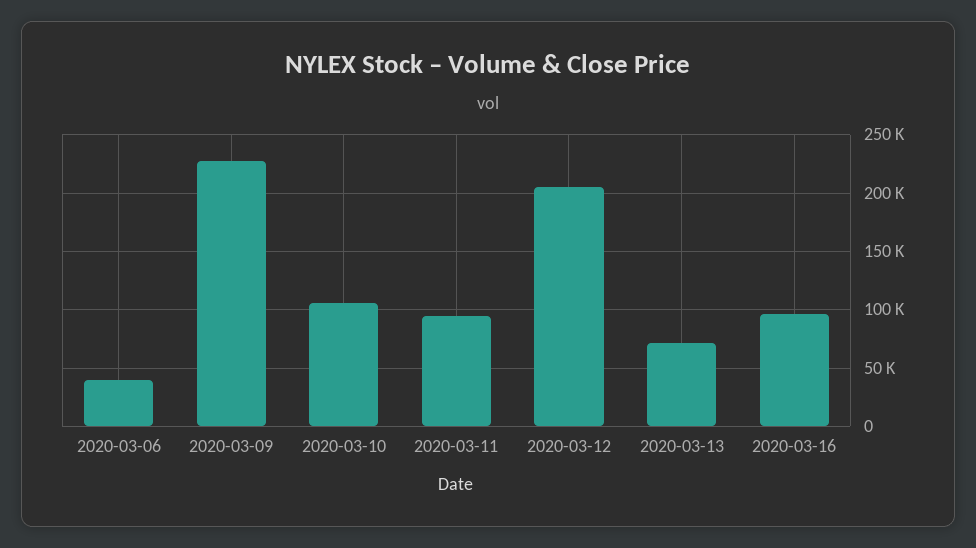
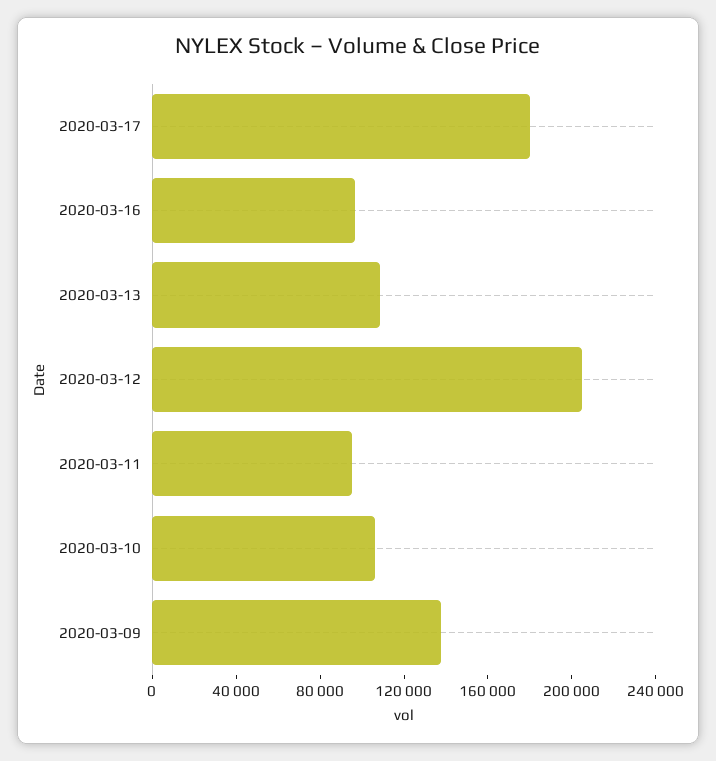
2020-03-06: 40000 -> none
2020-03-09: 230000 -> 140000
2020-03-13: 70000 -> 110000
2020-03-17: none -> 180000

